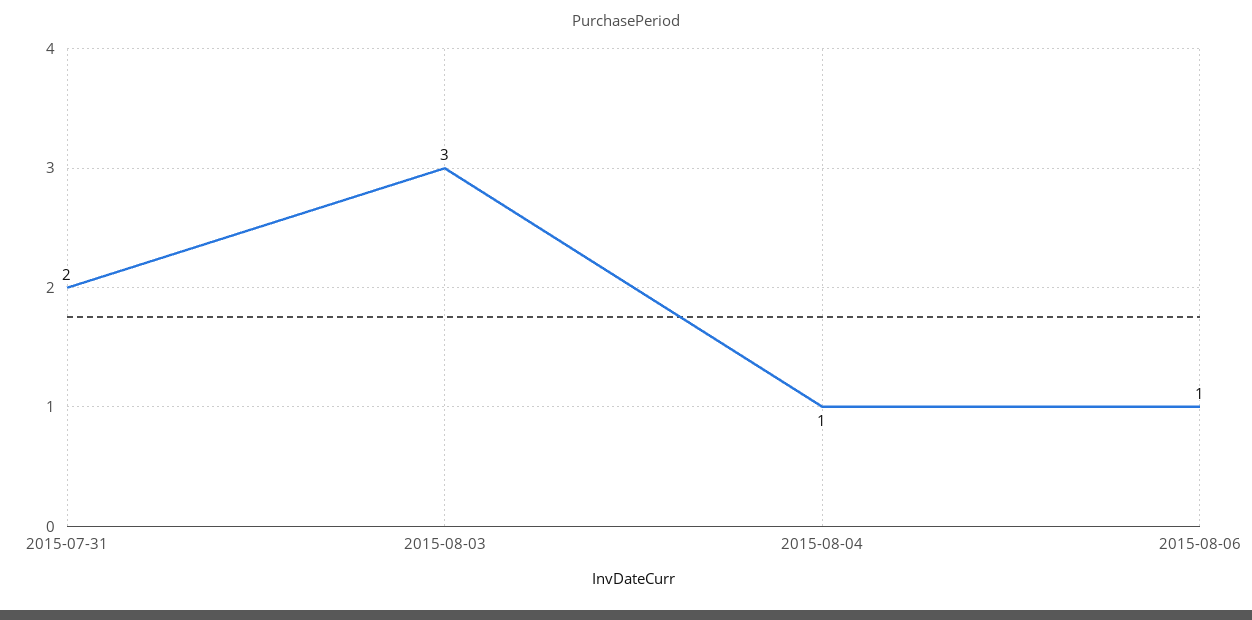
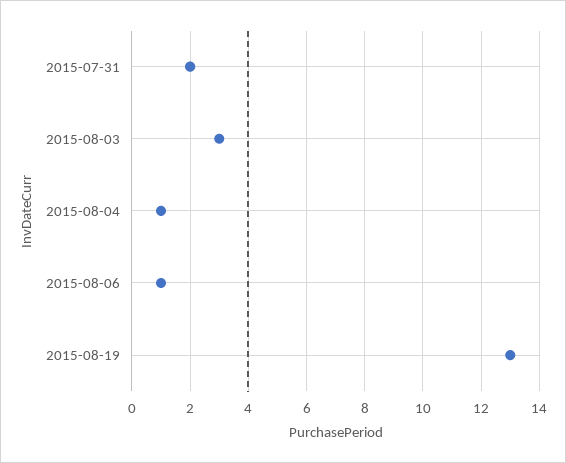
2015-08-19: none -> 13

